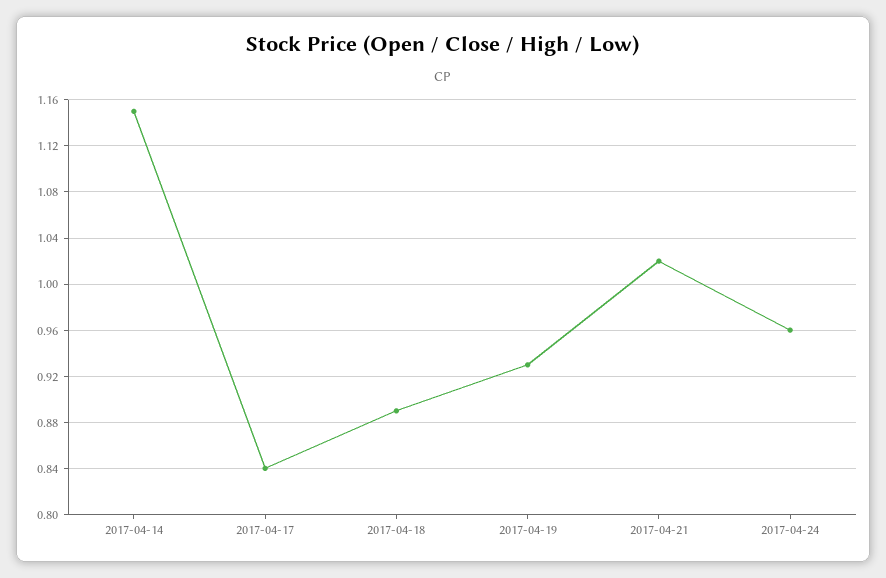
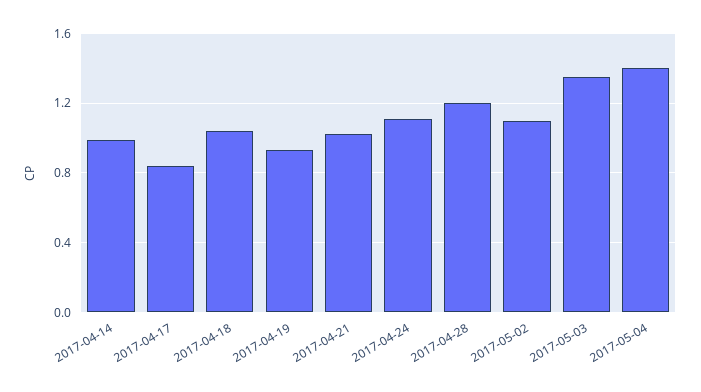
2017-04-14: 1.15 -> 1
2017-04-18: 0.89 -> 1.05
2017-04-24: 0.96 -> 1.1
2017-04-28: none -> 1.2
2017-05-02: none -> 1.1
2017-05-03: none -> 1.35
2017-05-04: none -> 1.4

